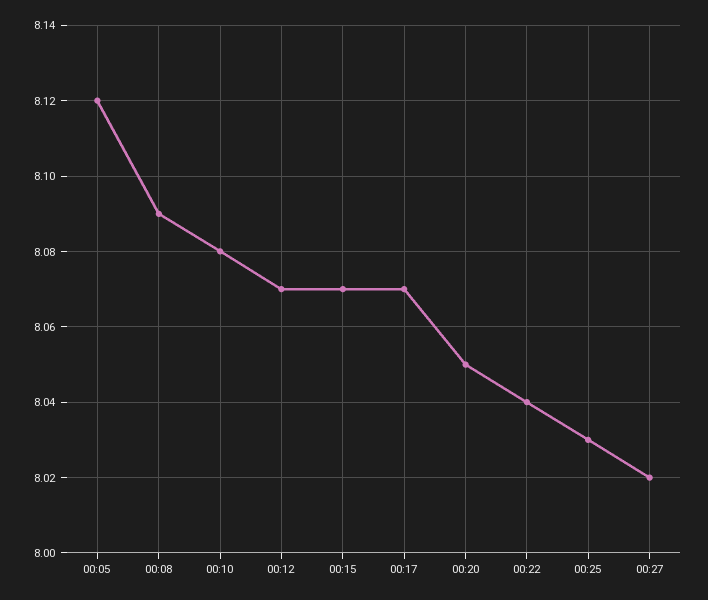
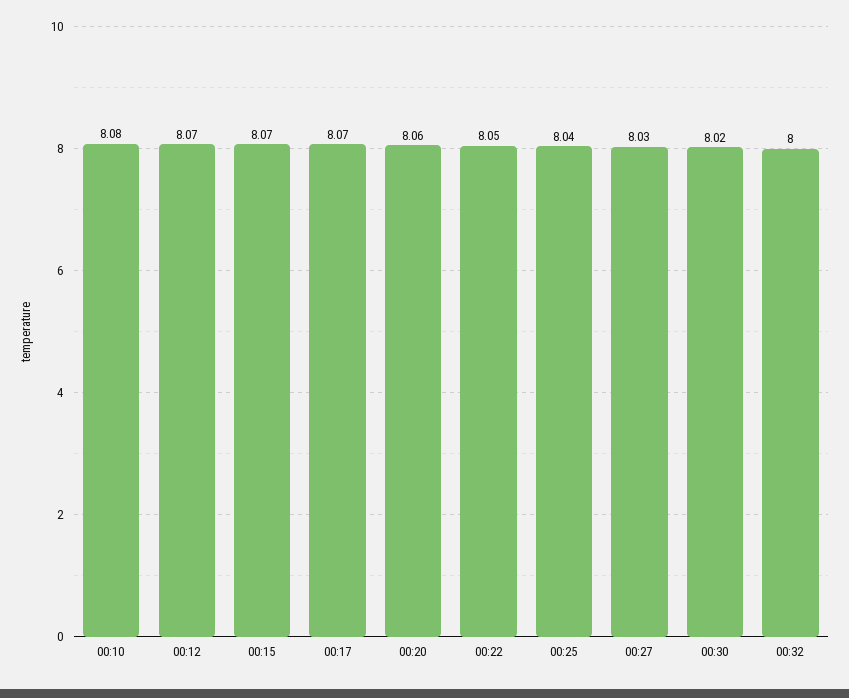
00:05: 8.12 -> none
00:08: 8.09 -> none
00:20: 8.05 -> 8.06
00:22: 8.04 -> 8.05
00:25: 8.03 -> 8.04
00:27: 8.02 -> 8.03
00:30: none -> 8.02
00:32: none -> 8

